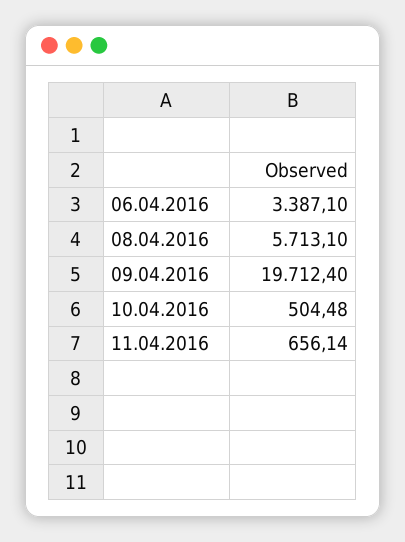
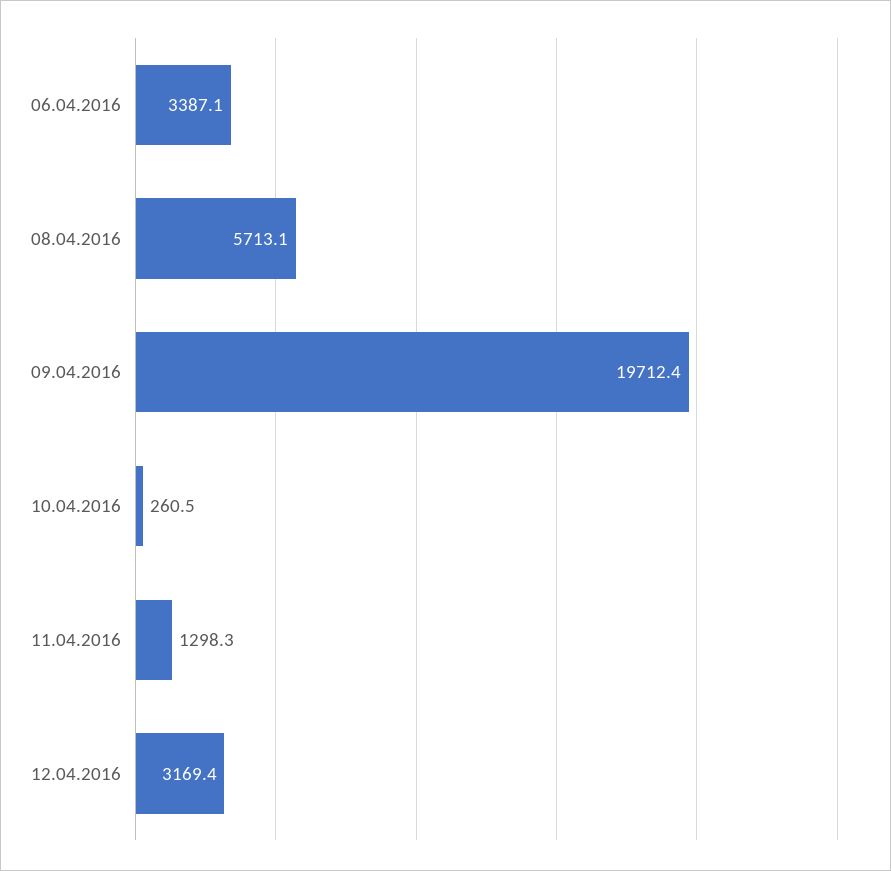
10.04.2016: 504.48 -> 260.5
11.04.2016: 656.14 -> 1298.3
12.04.2016: none -> 3169.4

